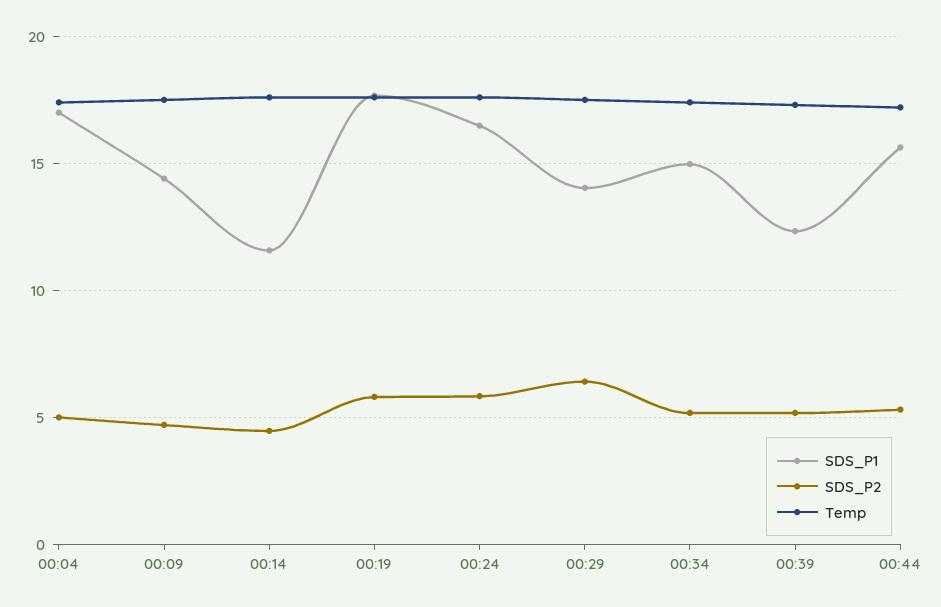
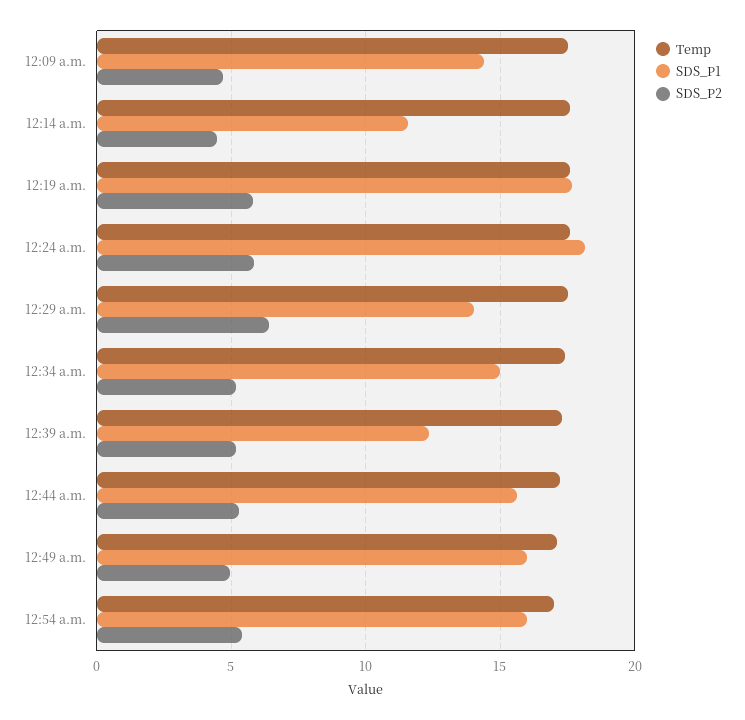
SDS_P1, 00:04: 17 -> none
SDS_P2, 00:04: 5 -> none
Temp, 00:04: 17.5 -> none
SDS_P1, 00:24: 16.5 -> 18
Temp, 12:49 a.m.: none -> 17
SDS_P1, 12:49 a.m.: none -> 16
SDS_P2, 12:49 a.m.: none -> 5
Temp, 12:54 a.m.: none -> 17
SDS_P1, 12:54 a.m.: none -> 16
SDS_P2, 12:54 a.m.: none -> 5.5

